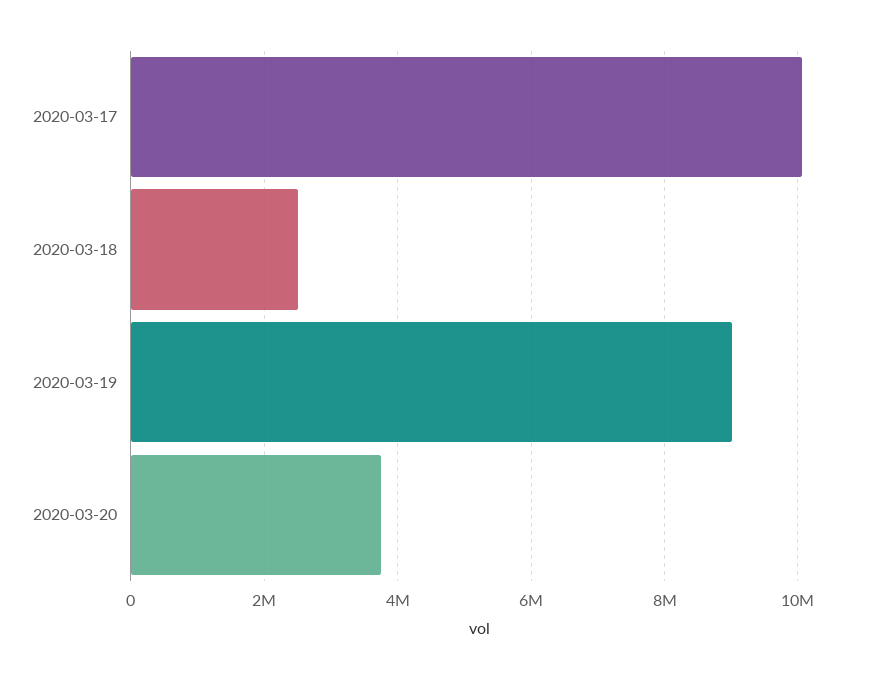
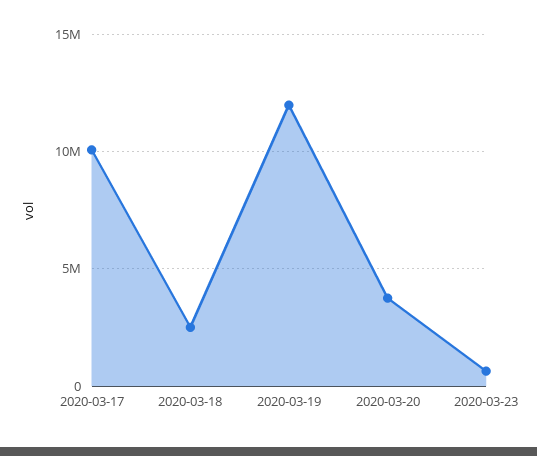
2020-03-19: 9000000 -> 12000000
2020-03-23: none -> 500000

